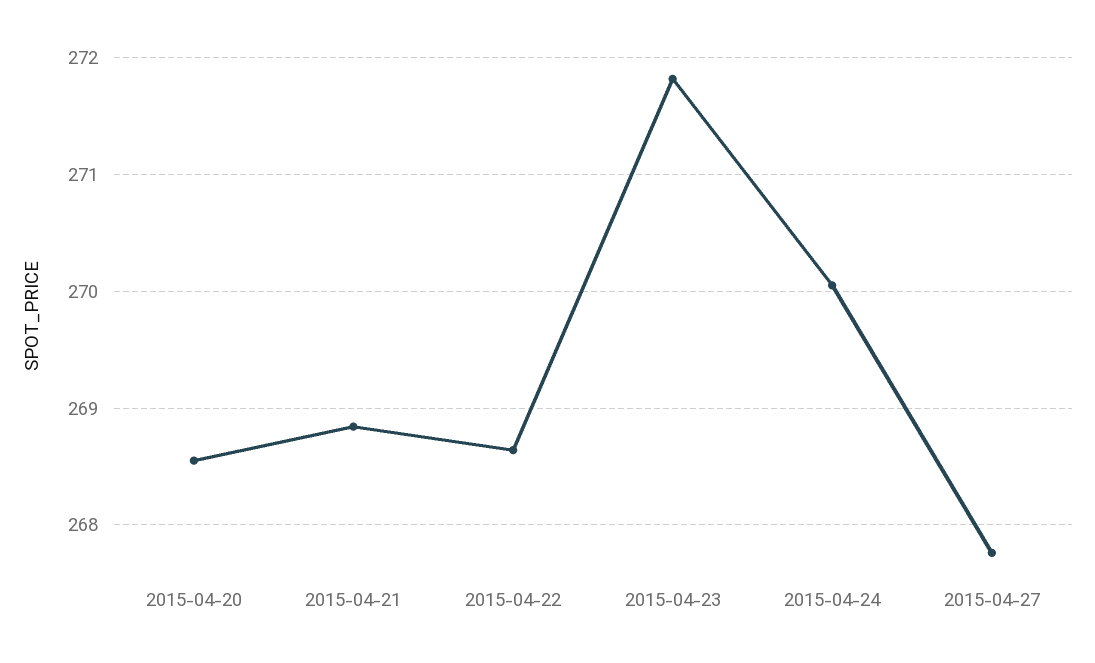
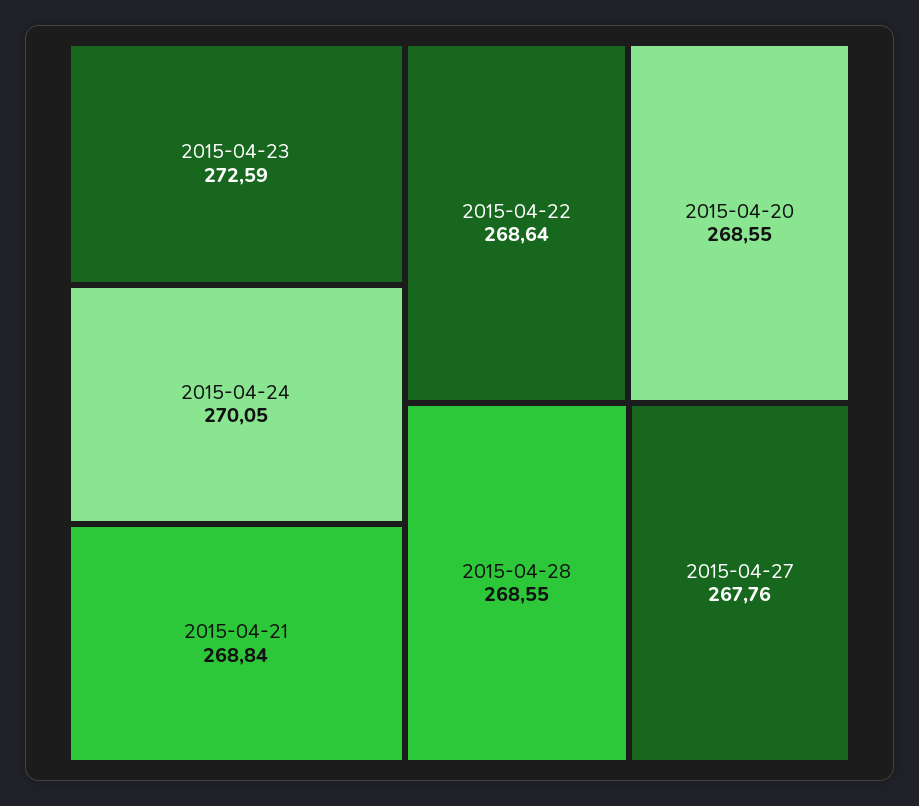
2015-04-23: 271.8 -> 272.59
2015-04-28: none -> 268.55

